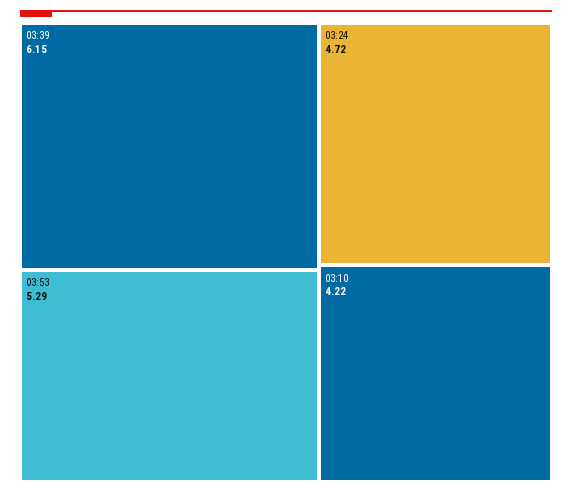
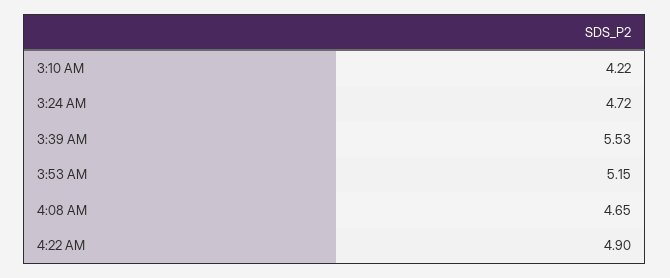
03:39: 6.15 -> 5.53
03:53: 5.29 -> 5.15
4:08 AM: none -> 4.65
4:22 AM: none -> 4.9

